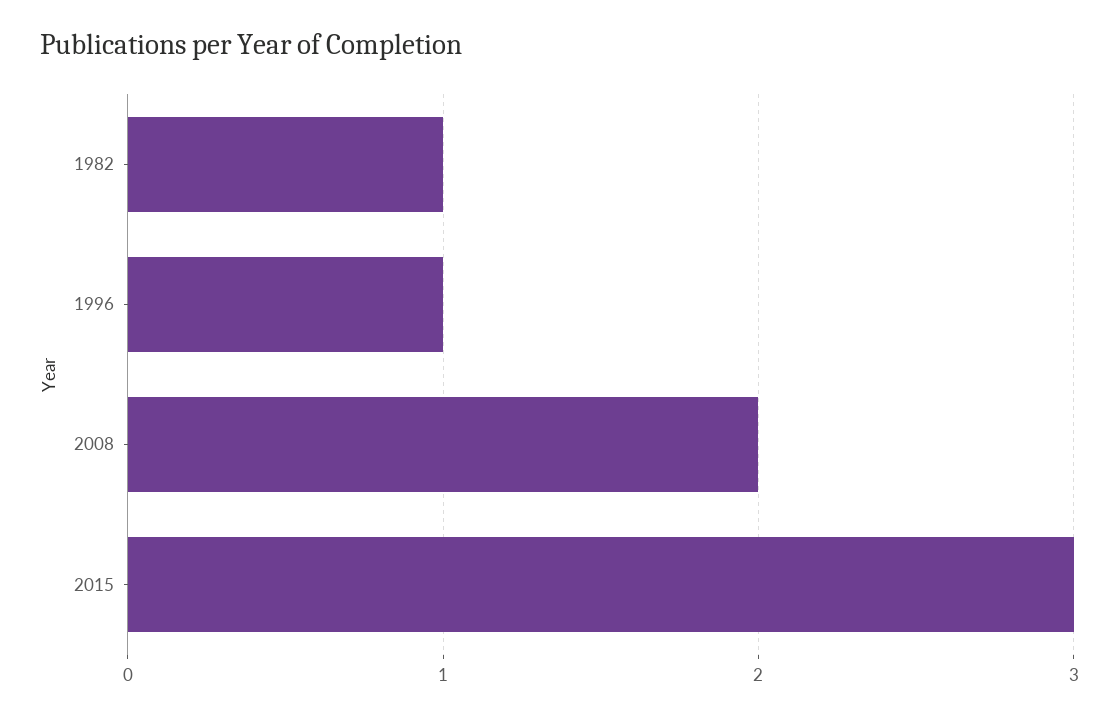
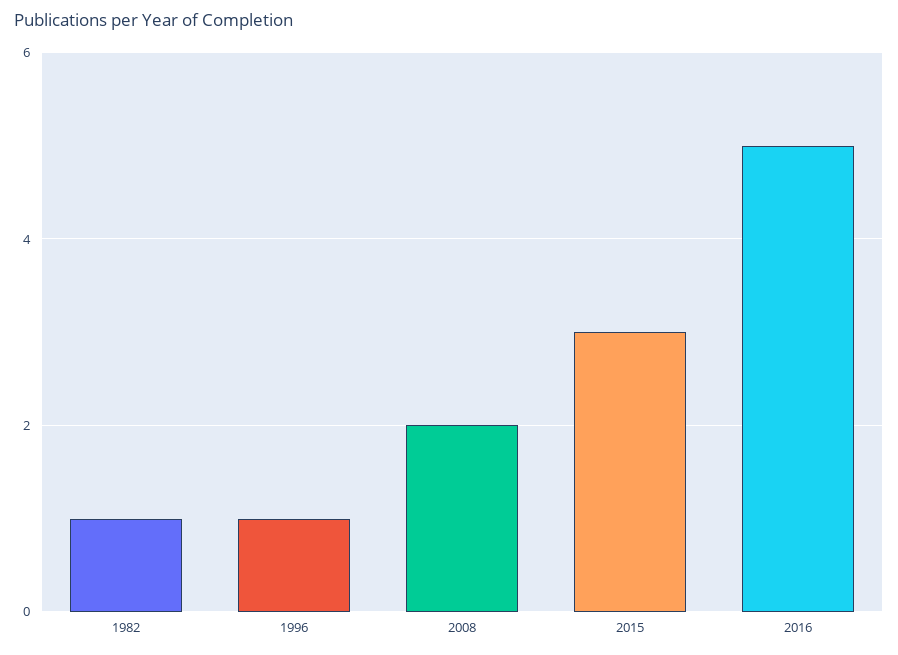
2016: none -> 5

